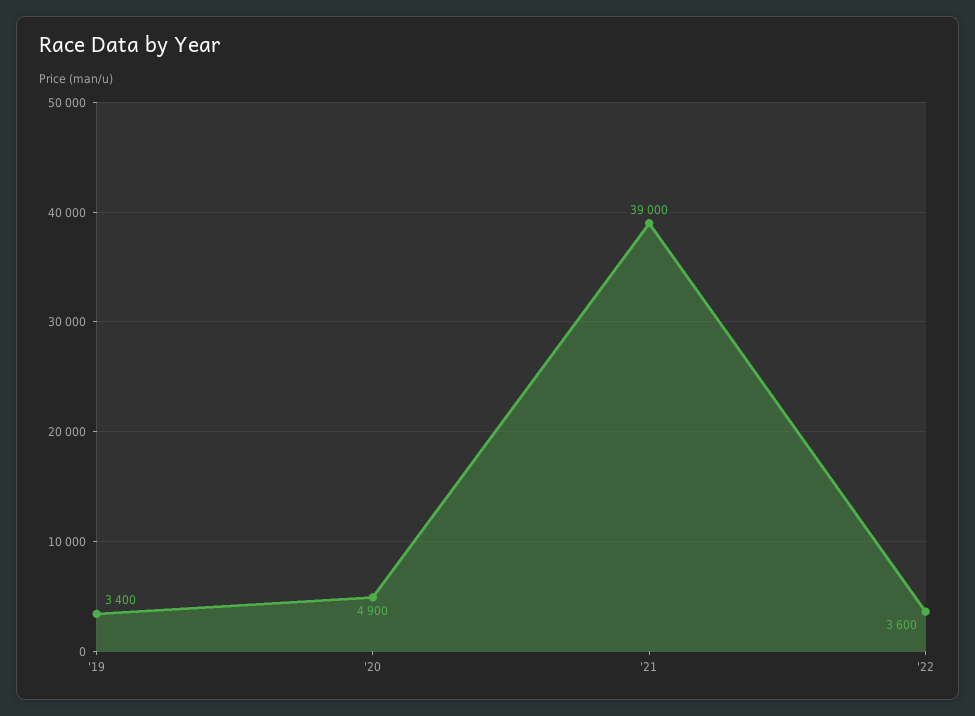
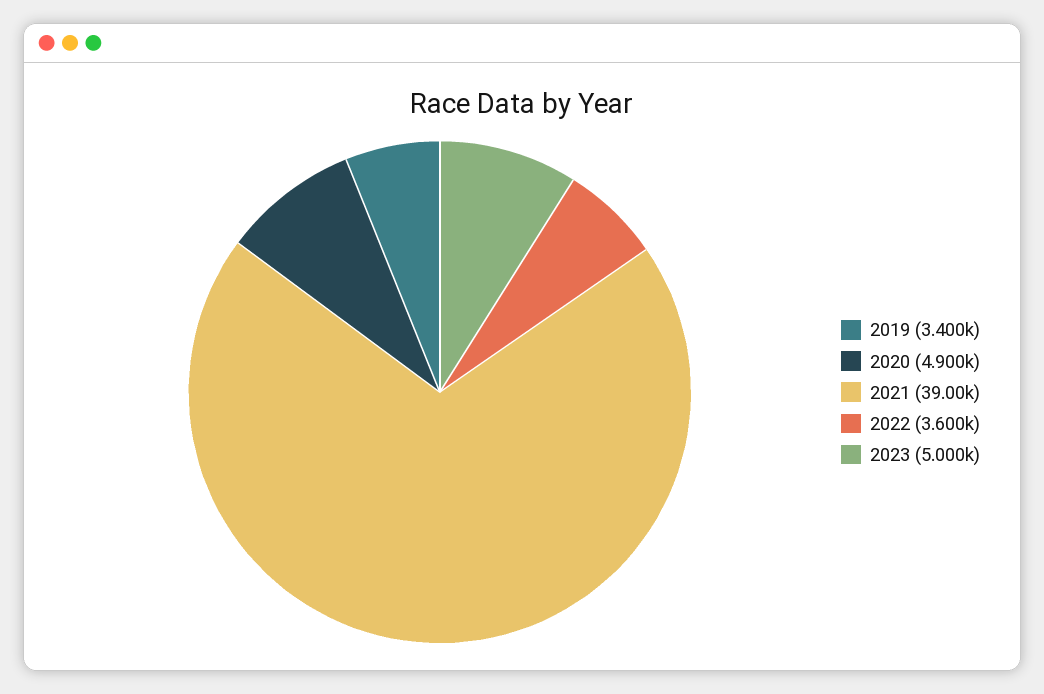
2023: none -> 5000

